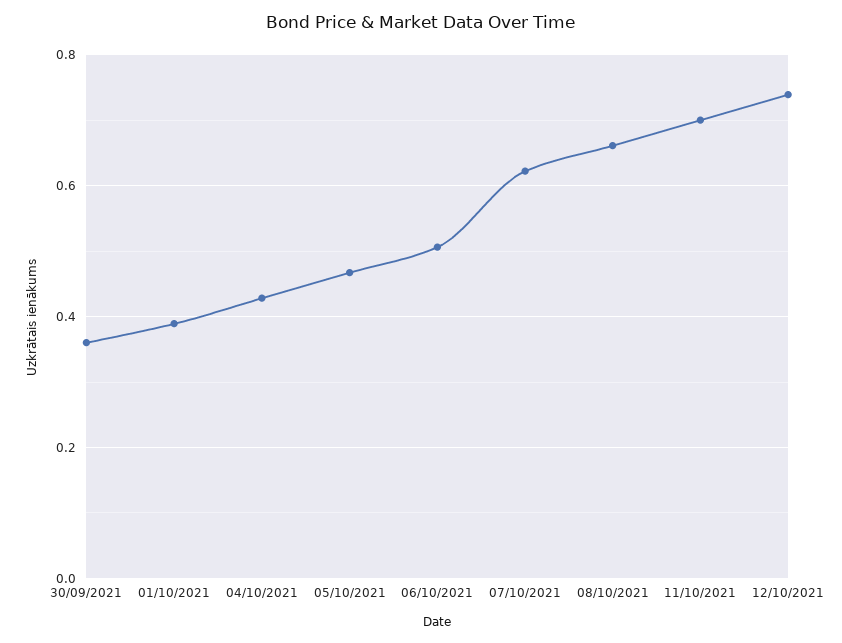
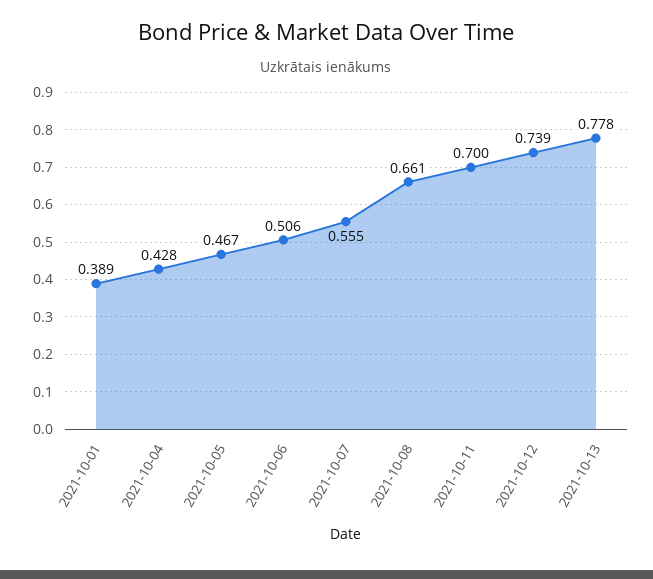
30/09/2021: 0.36 -> none
07/10/2021: 0.62 -> 0.555
2021-10-13: none -> 0.778

